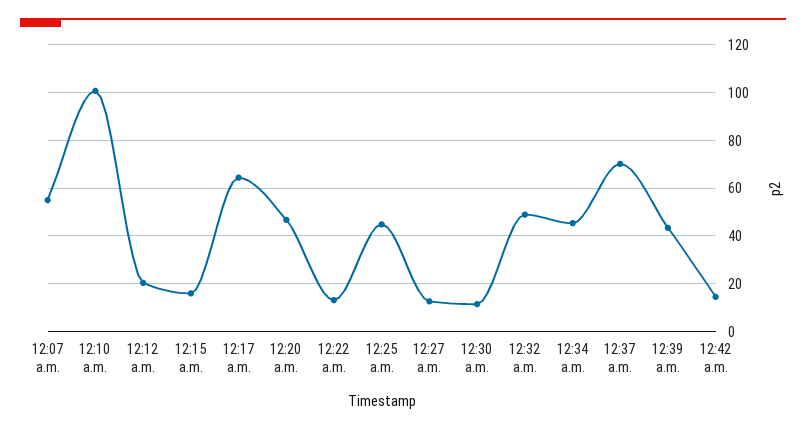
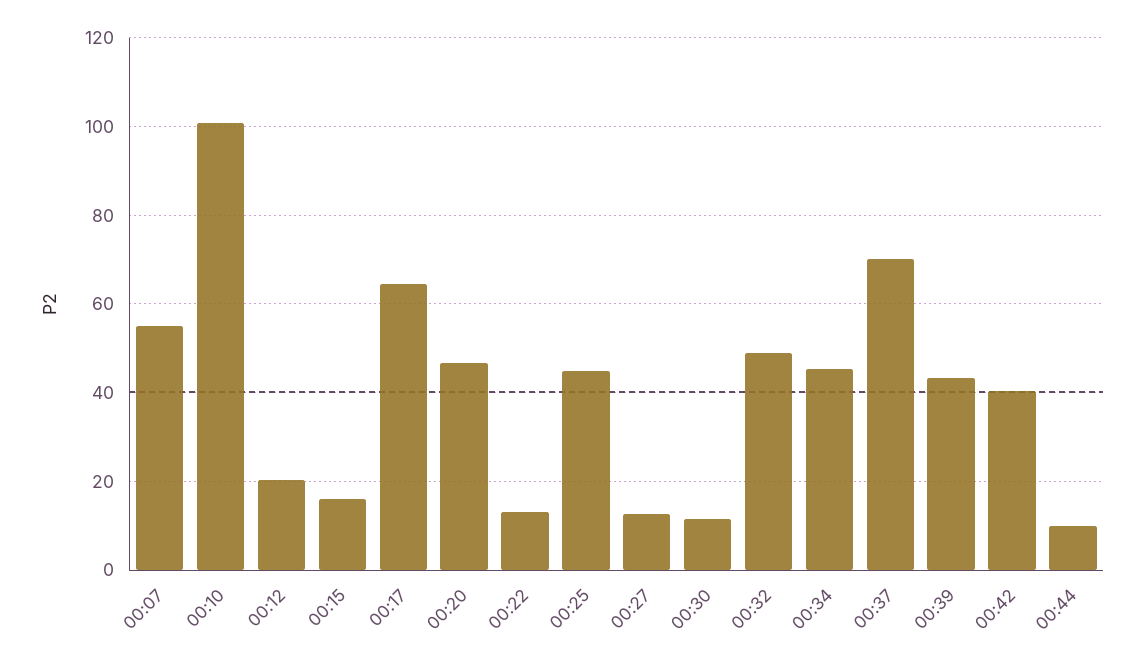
12:42 a.m.: 15 -> 40
00:44: none -> 10

